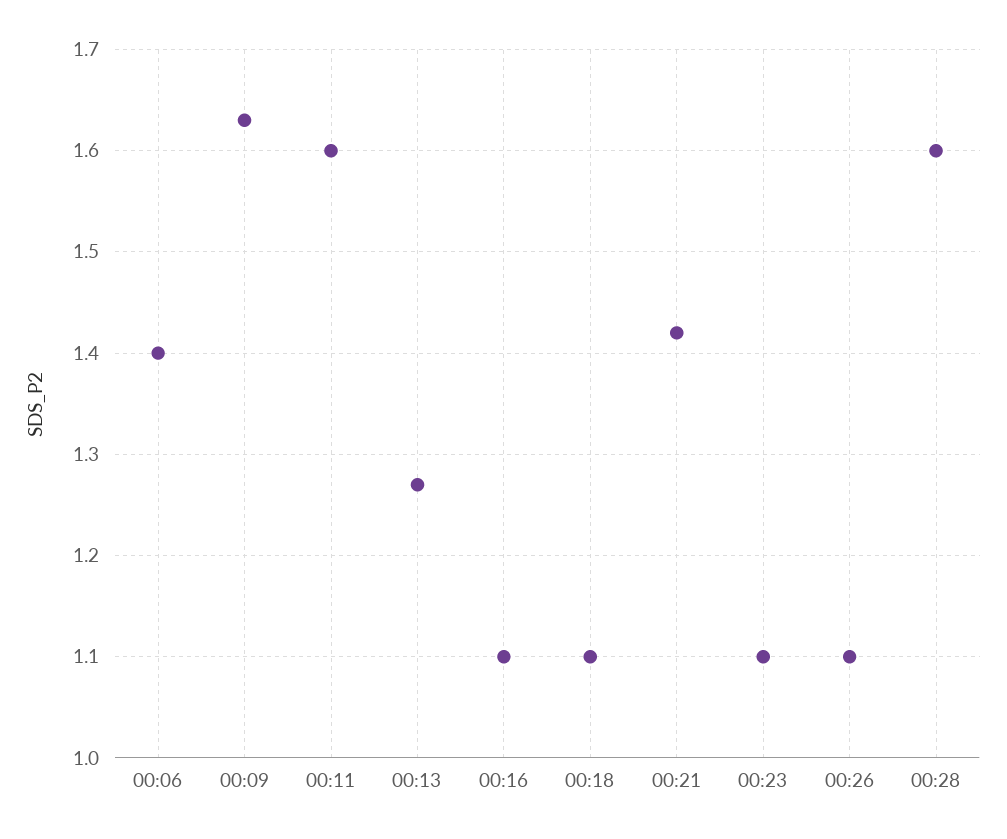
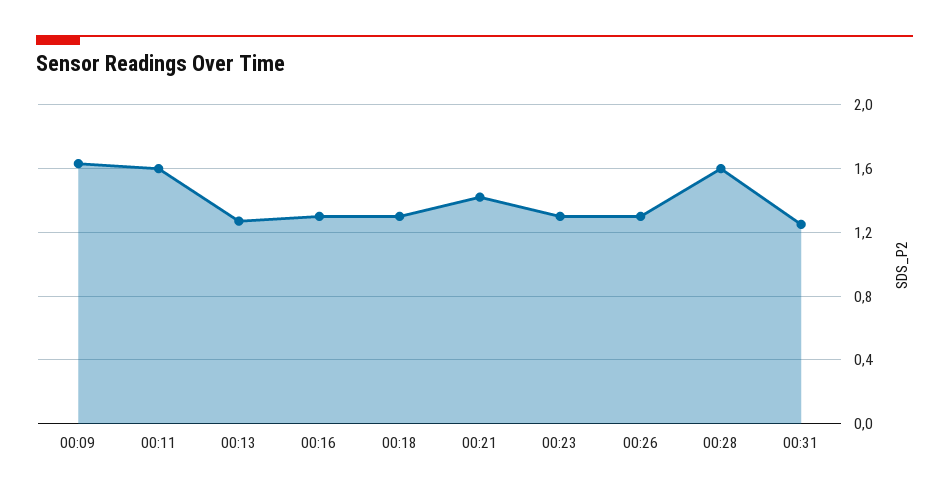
00:06: 1.4 -> none
00:16: 1.1 -> 1.3
00:18: 1.1 -> 1.3
00:23: 1.1 -> 1.3
00:26: 1.1 -> 1.3
00:31: none -> 1.25

